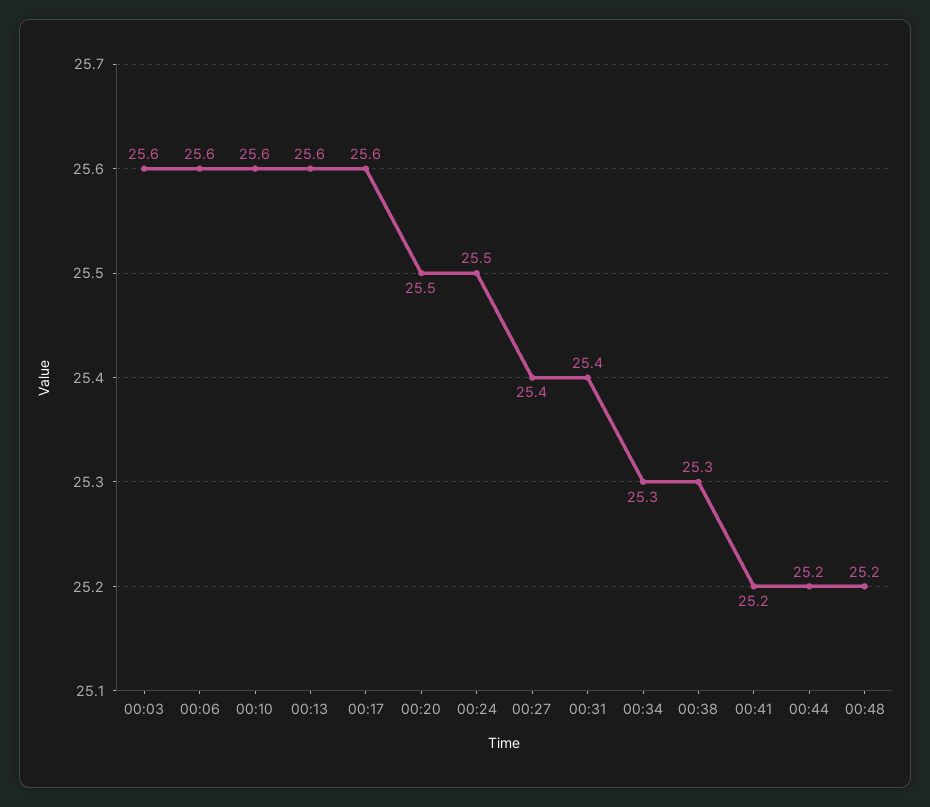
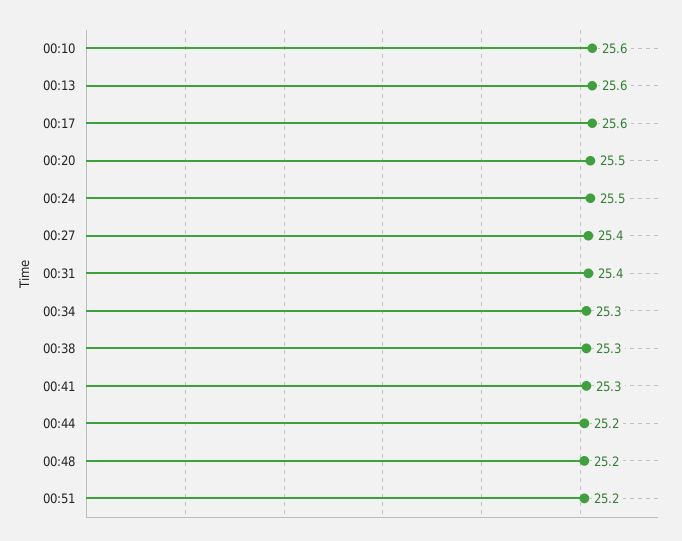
00:03: 25.6 -> none
00:06: 25.6 -> none
00:41: 25.2 -> 25.3
00:51: none -> 25.2

